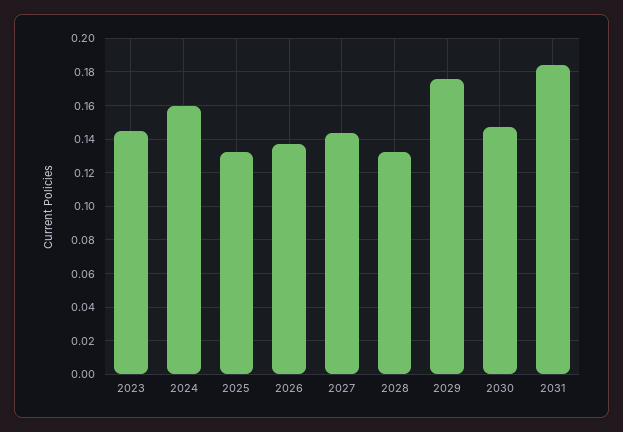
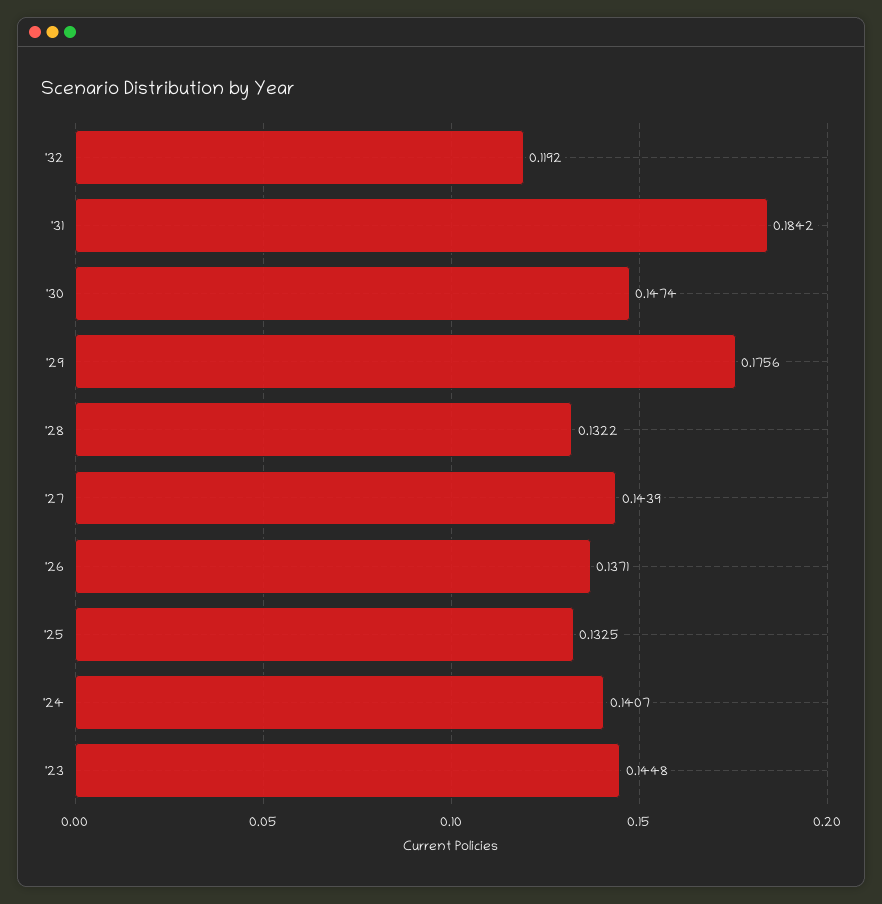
2024: 0.16 -> 0.1407
'32: none -> 0.1192

